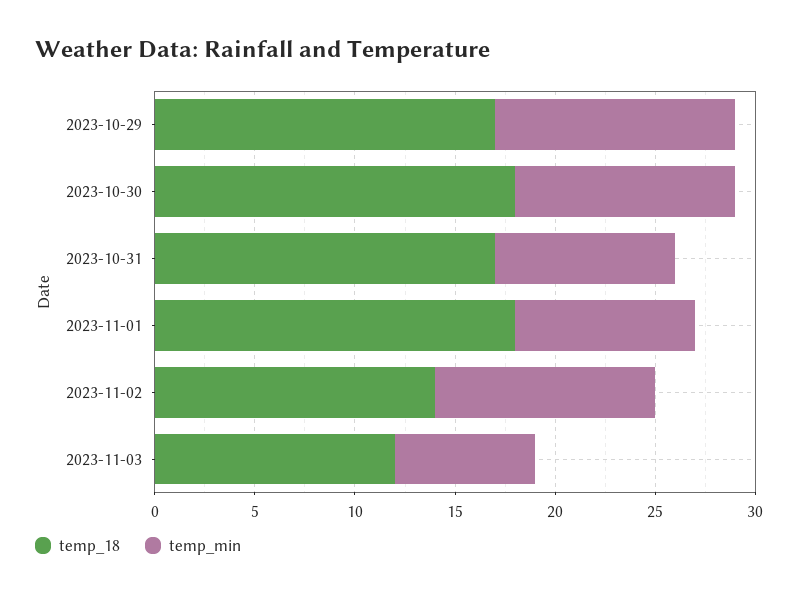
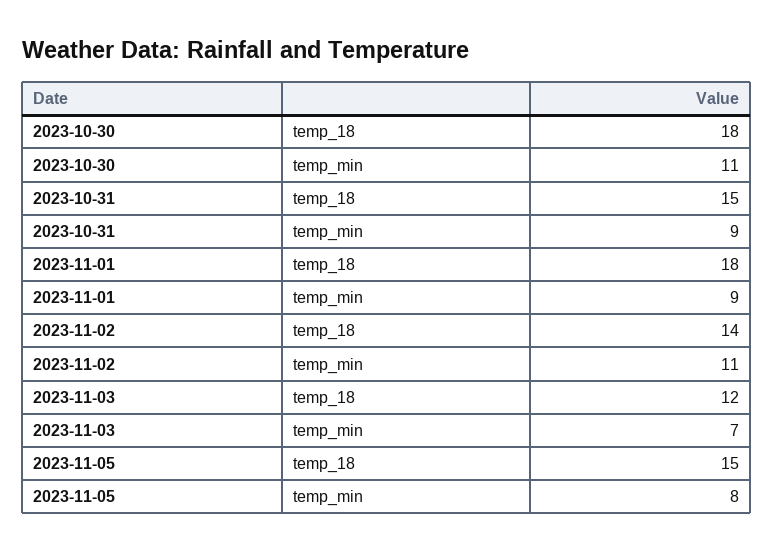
temp_18, 2023-10-29: 17 -> none
temp_min, 2023-10-29: 12 -> none
temp_18, 2023-10-31: 17 -> 15
temp_18, 2023-11-05: none -> 15
temp_min, 2023-11-05: none -> 8

